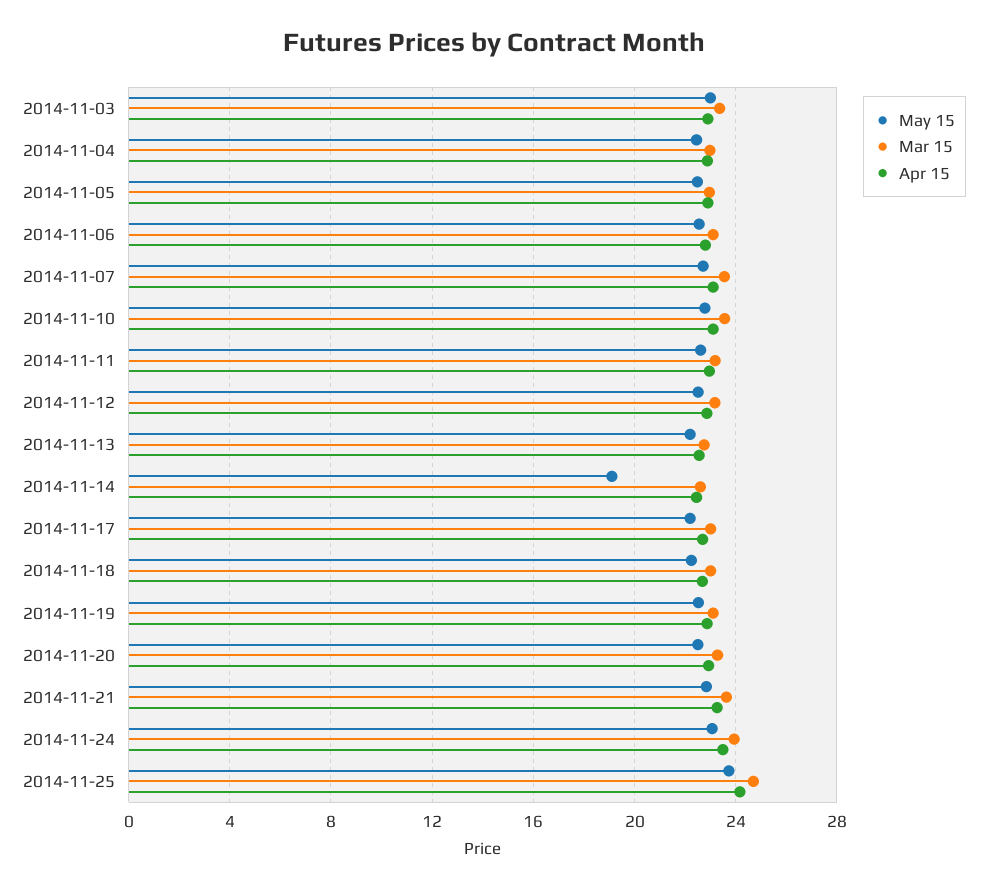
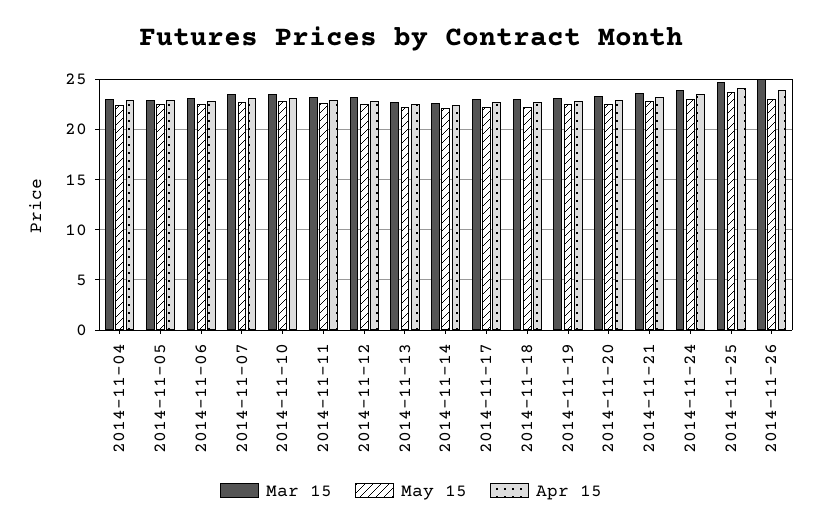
May 15, 2014-11-03: 23 -> none
Mar 15, 2014-11-03: 23.5 -> none
Apr 15, 2014-11-03: 23 -> none
May 15, 2014-11-14: 19 -> 22
Mar 15, 2014-11-26: none -> 25
May 15, 2014-11-26: none -> 23
Apr 15, 2014-11-26: none -> 24

